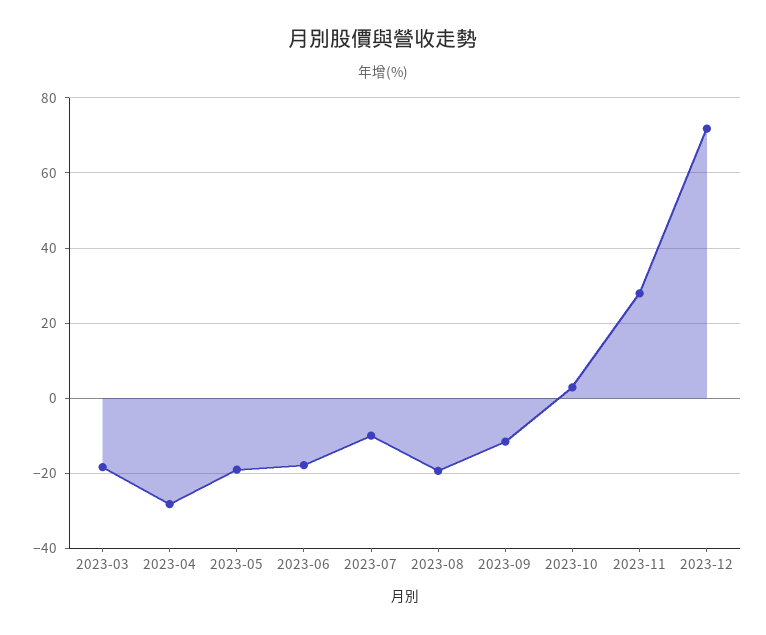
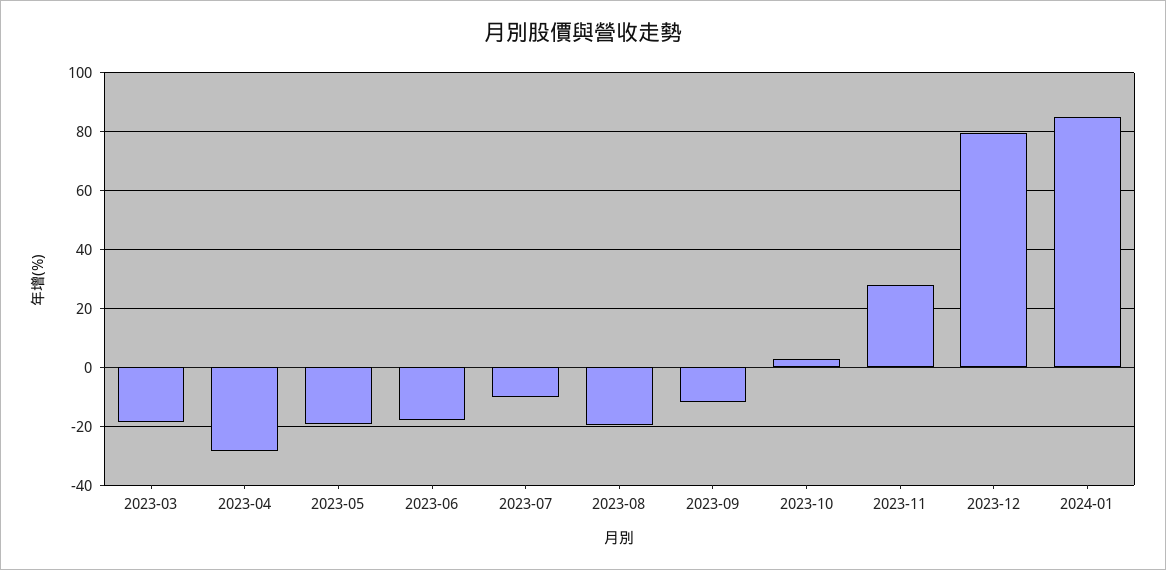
2023-12: 72 -> 80
2024-01: none -> 85

